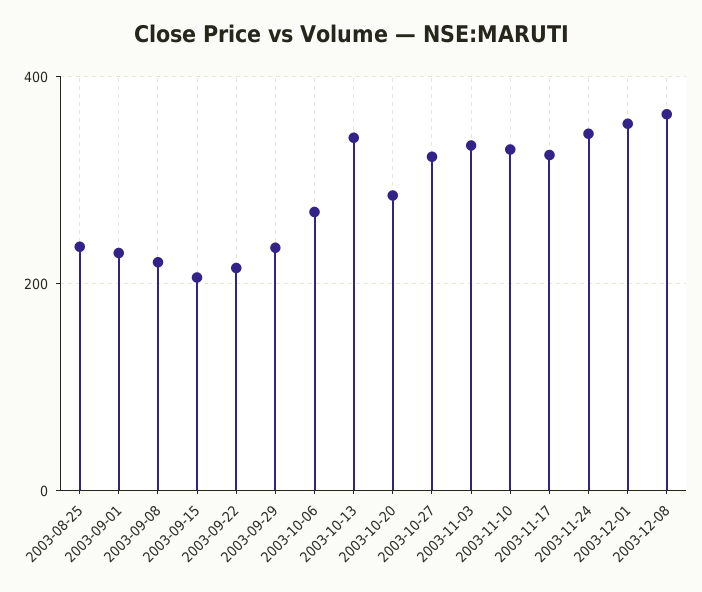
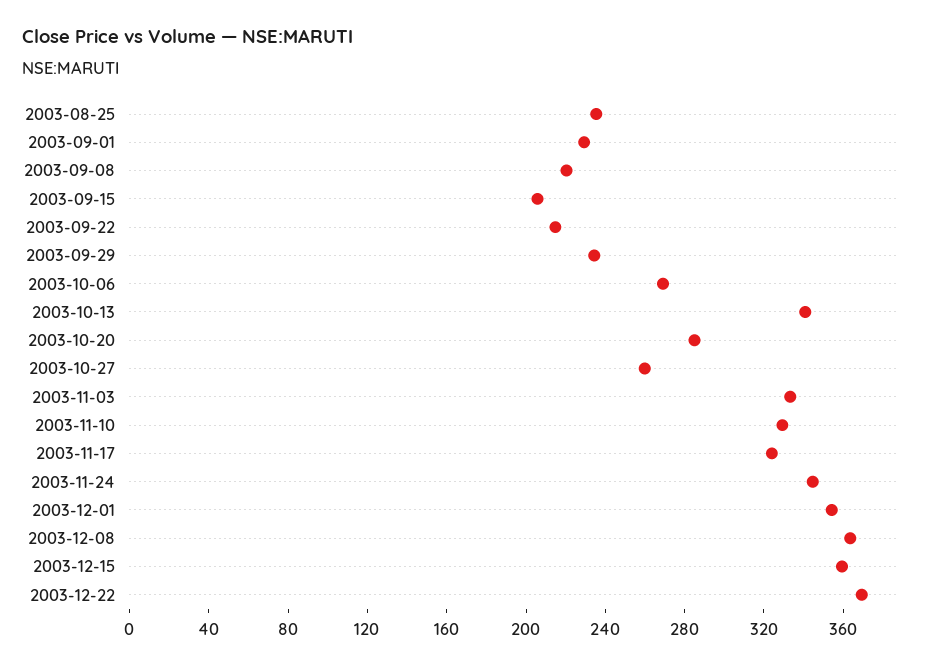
2003-10-27: 320 -> 260
2003-12-15: none -> 360
2003-12-22: none -> 370

